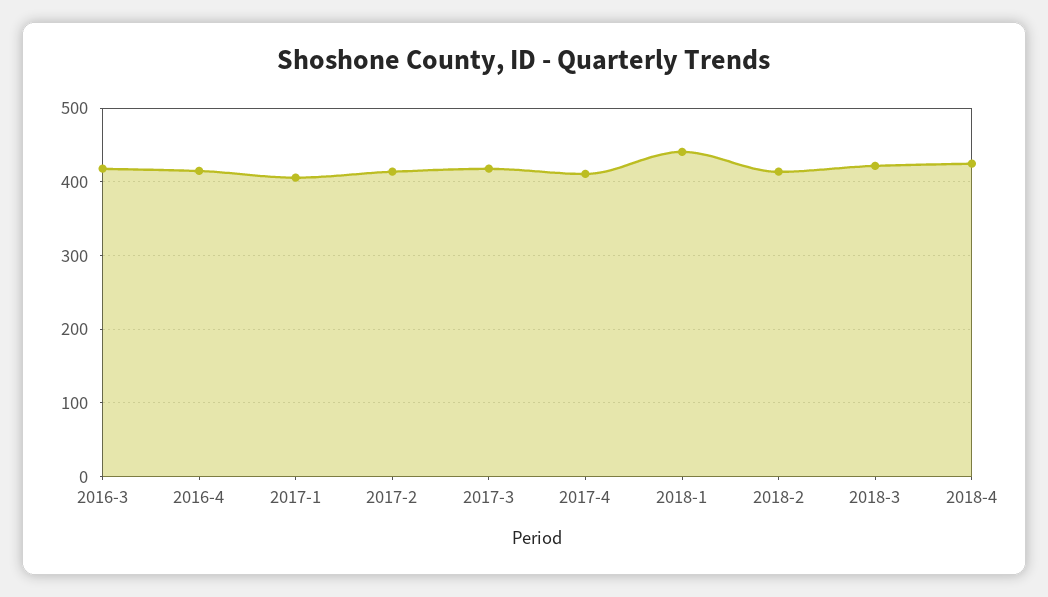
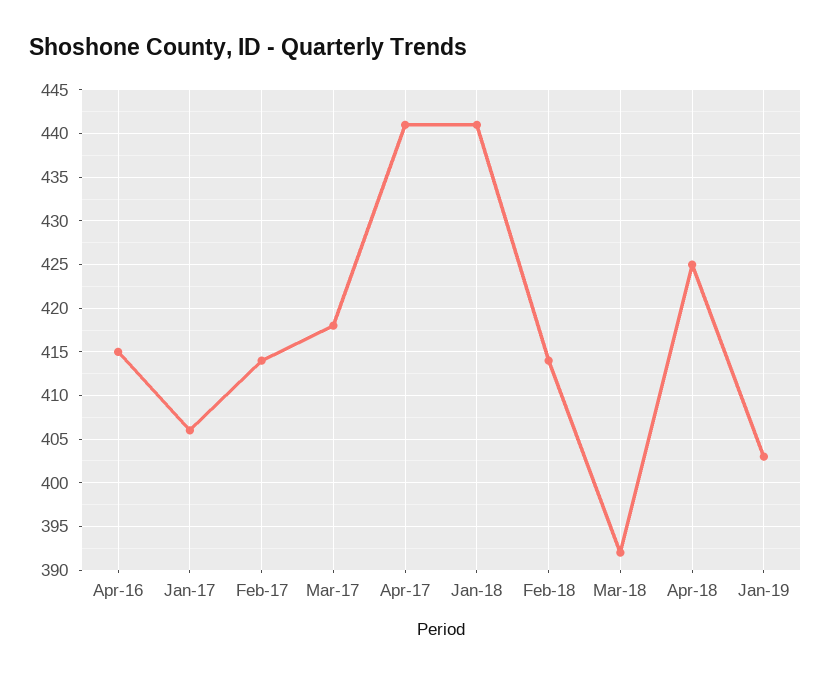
2016-3: 420 -> none
2017-4: 410 -> 441
2018-3: 420 -> 392
Jan-19: none -> 403

